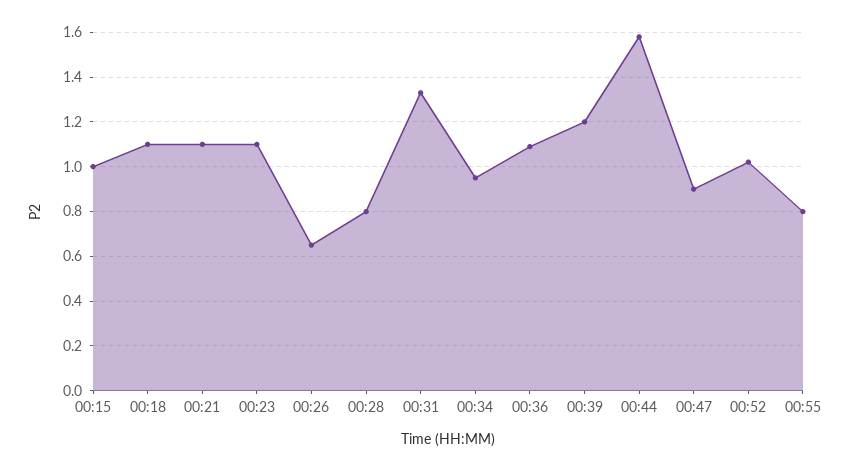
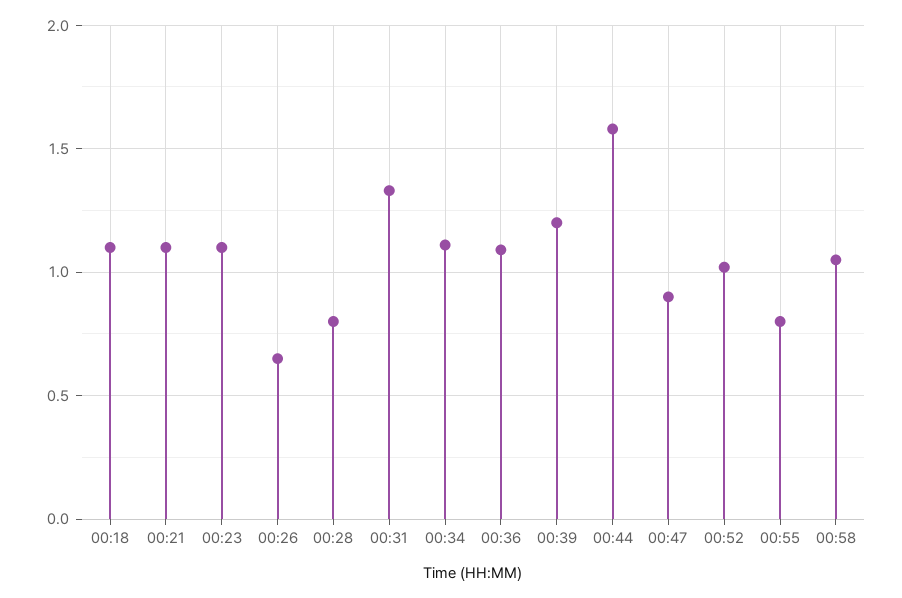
00:15: 1 -> none
00:34: 0.95 -> 1.1
00:58: none -> 1.05

